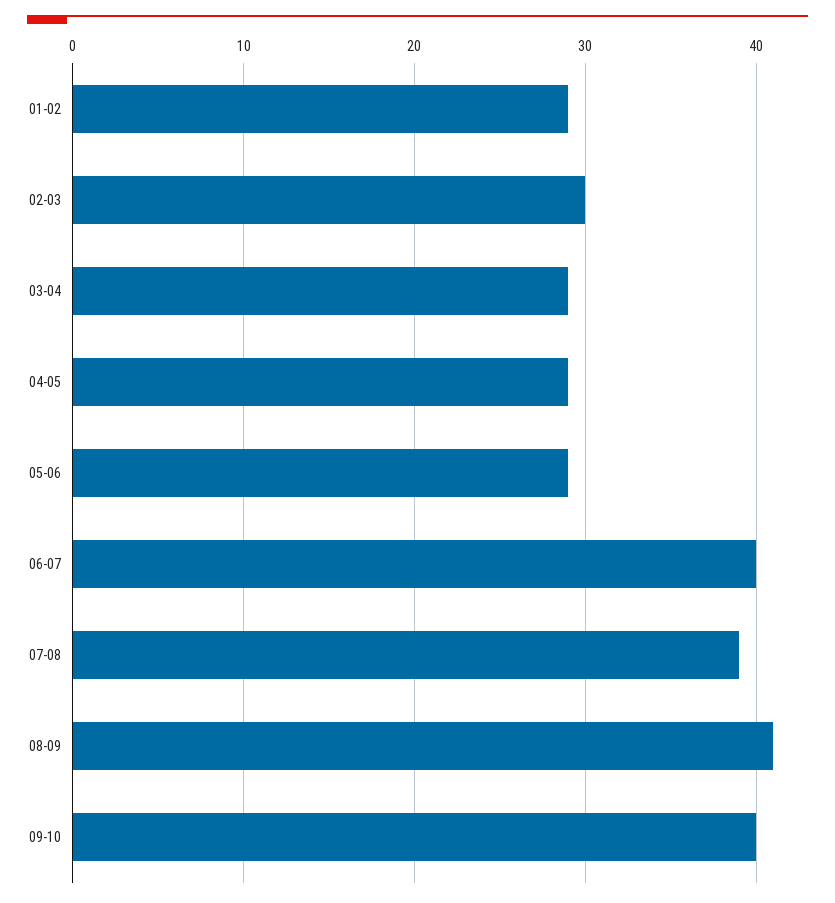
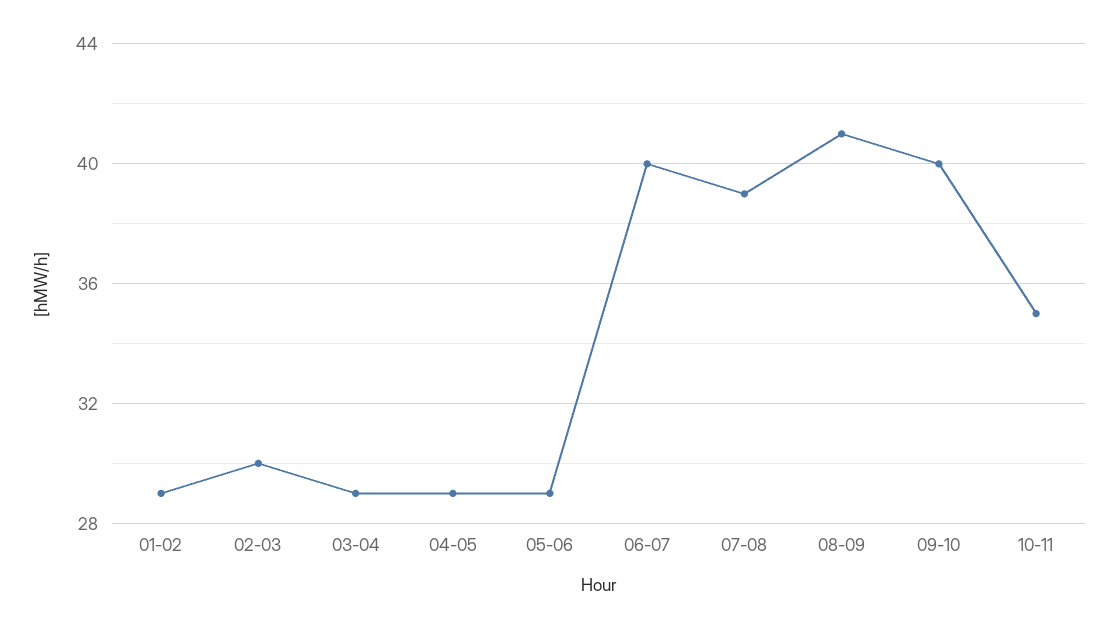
10-11: none -> 35

